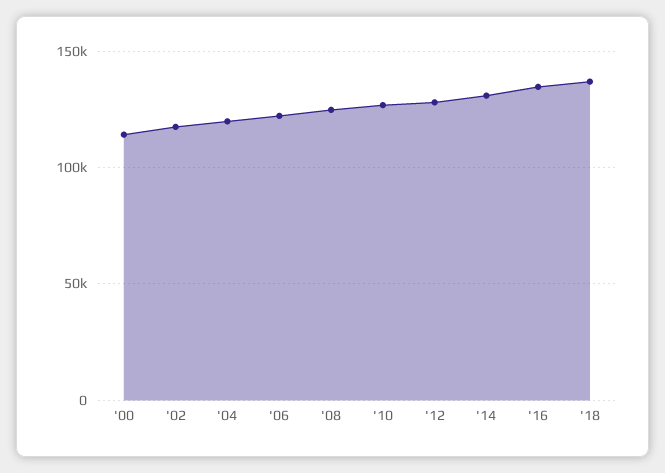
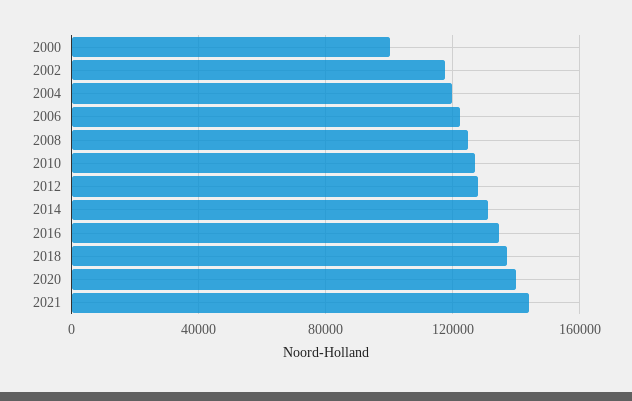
'00: 115000 -> 100000
2020: none -> 140000
2021: none -> 145000

